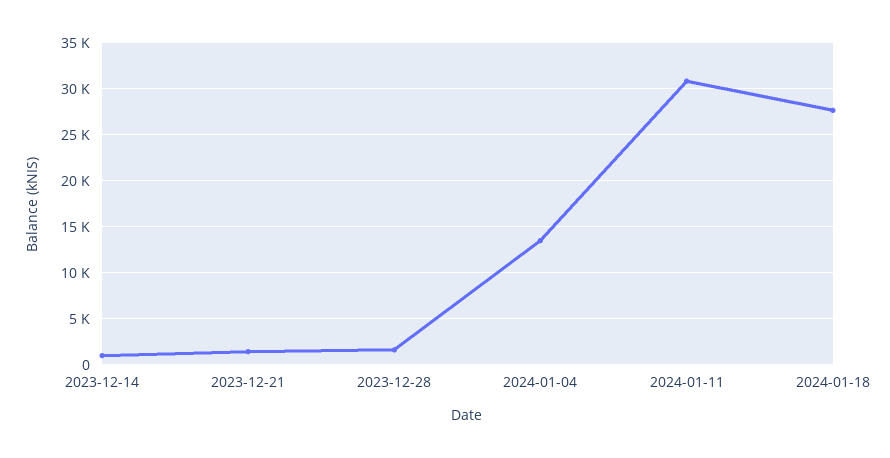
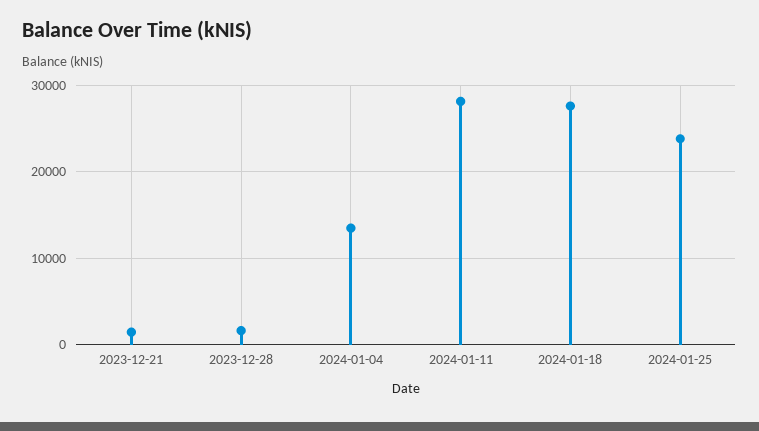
2023-12-14: 1000 -> none
2024-01-11: 31000 -> 28000
2024-01-25: none -> 24000

